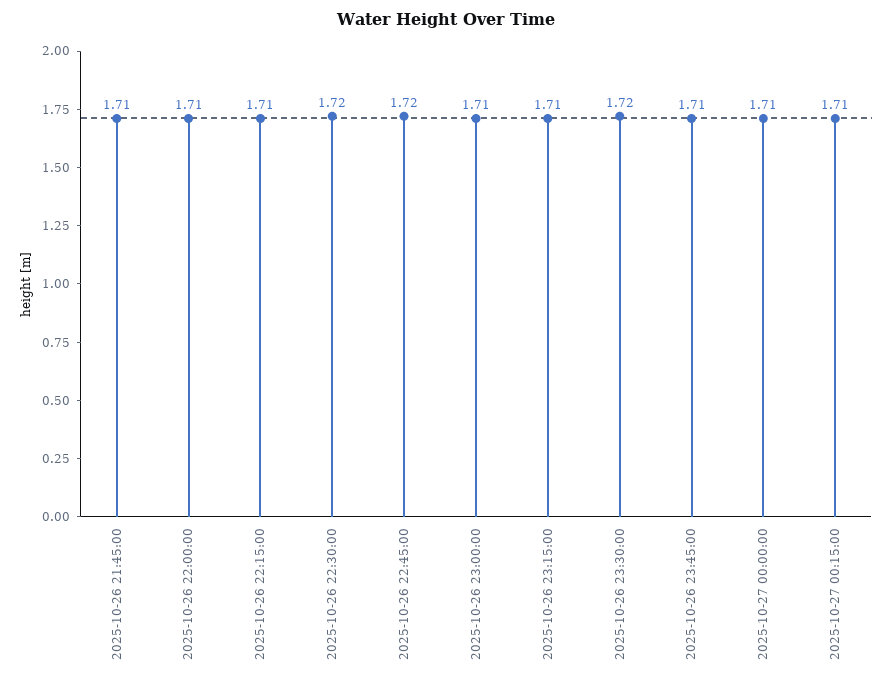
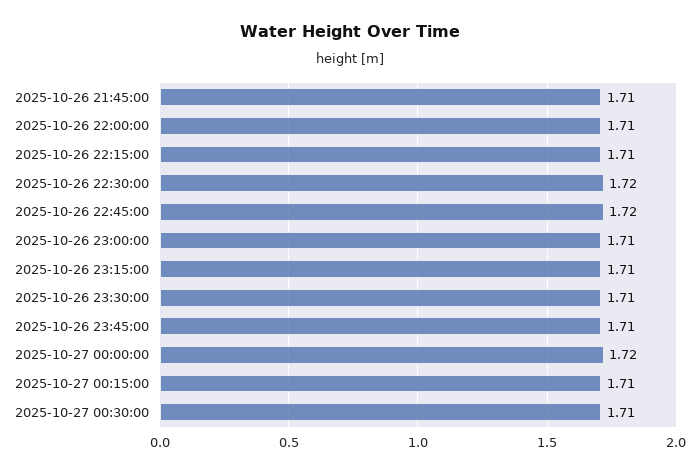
2025-10-26 23:30:00: 1.72 -> 1.71
2025-10-27 00:00:00: 1.71 -> 1.72
2025-10-27 00:30:00: none -> 1.71

